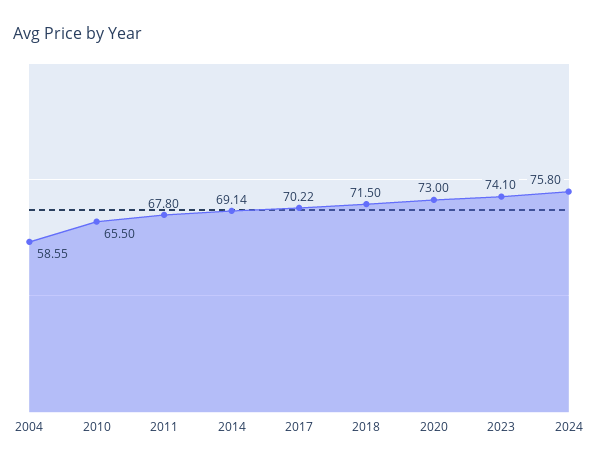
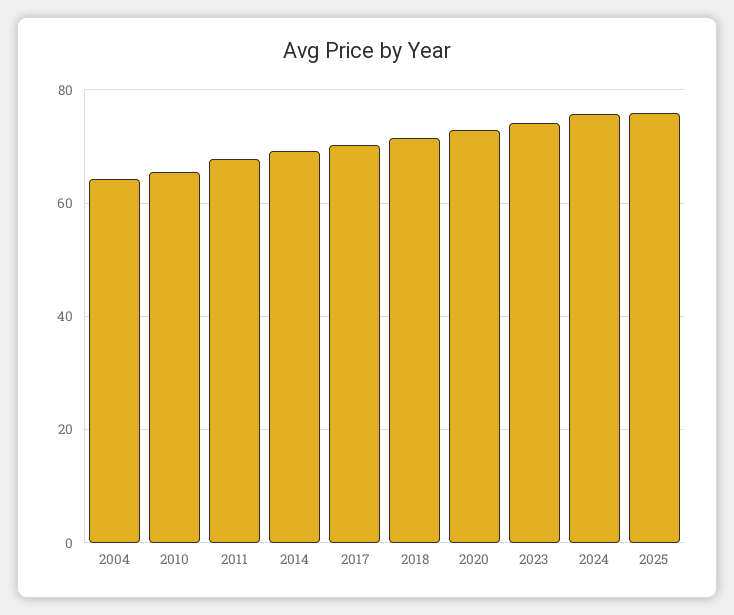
2004: 58.55 -> 64
2025: none -> 76

